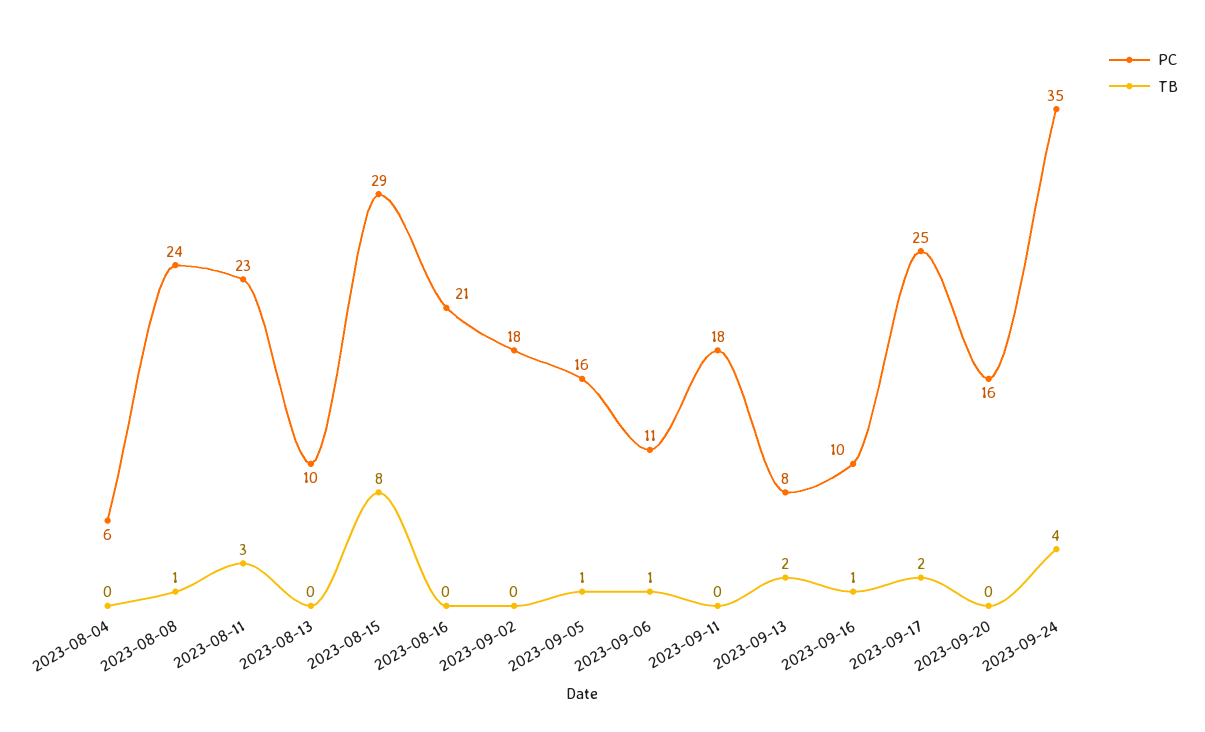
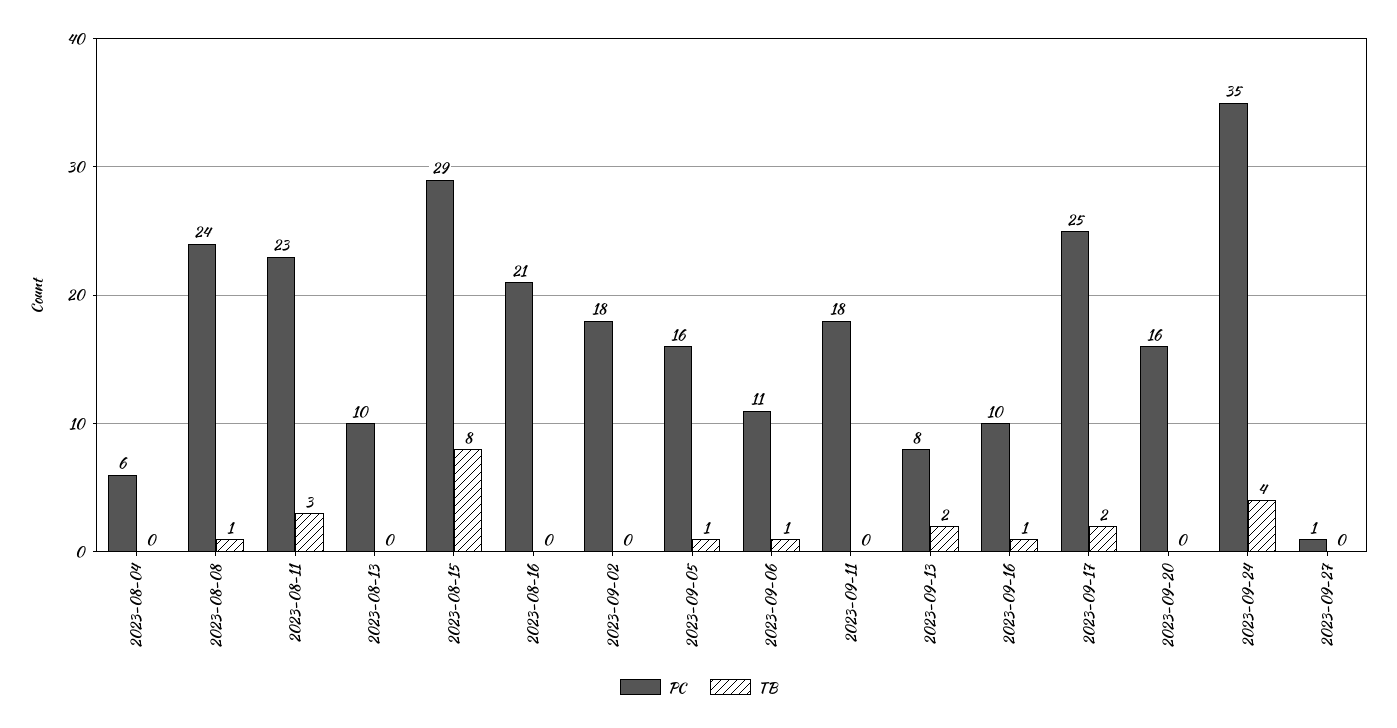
PC, 2023-09-27: none -> 1
TB, 2023-09-27: none -> 0

